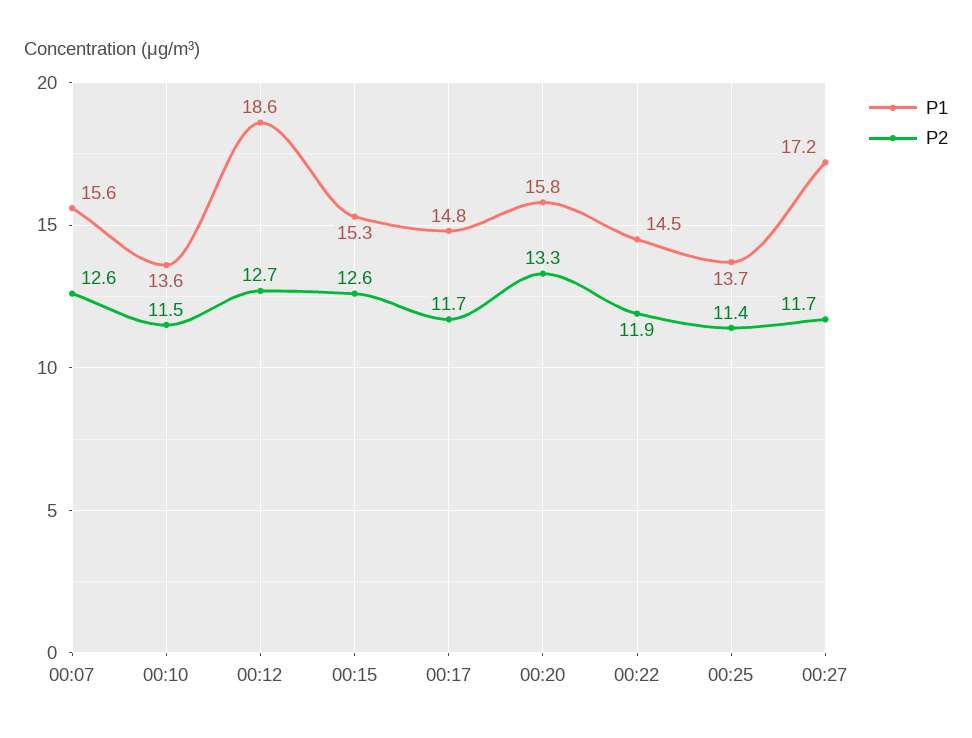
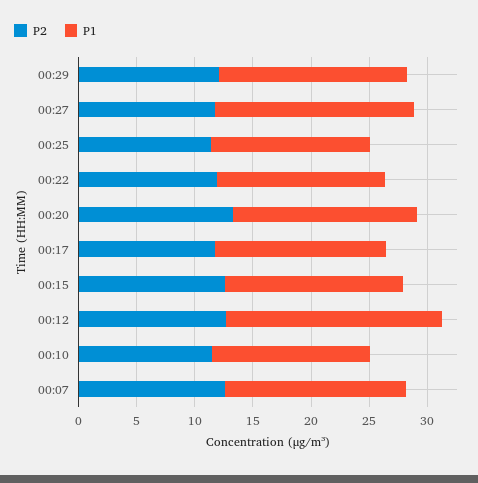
P2, 00:29: none -> 12
P1, 00:29: none -> 16

